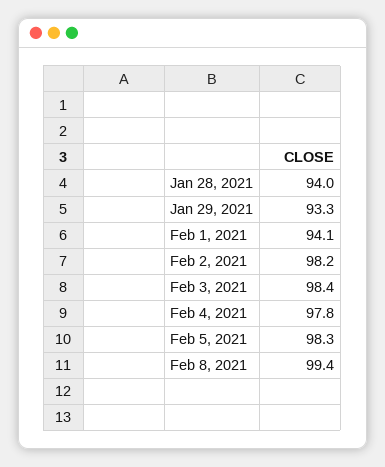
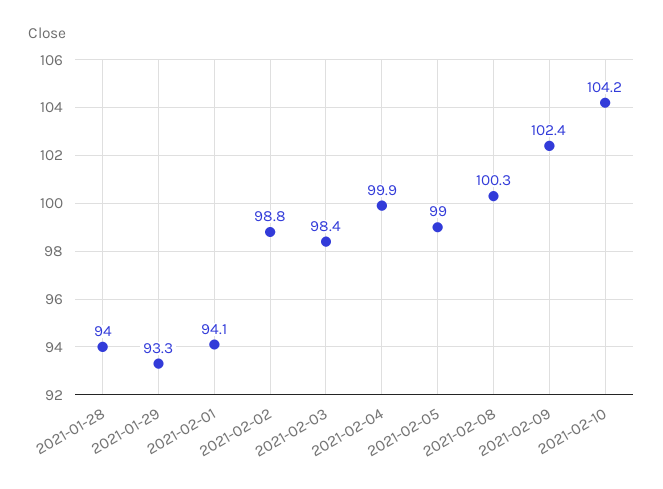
Feb 2, 2021: 98.2 -> 98.8
Feb 4, 2021: 97.8 -> 99.9
Feb 5, 2021: 98.3 -> 99
Feb 8, 2021: 99.4 -> 100.3
2021-02-09: none -> 102.4
2021-02-10: none -> 104.2

